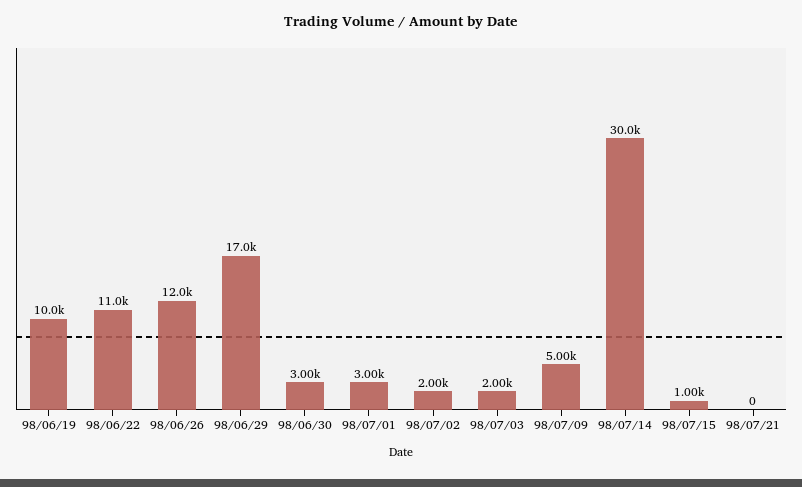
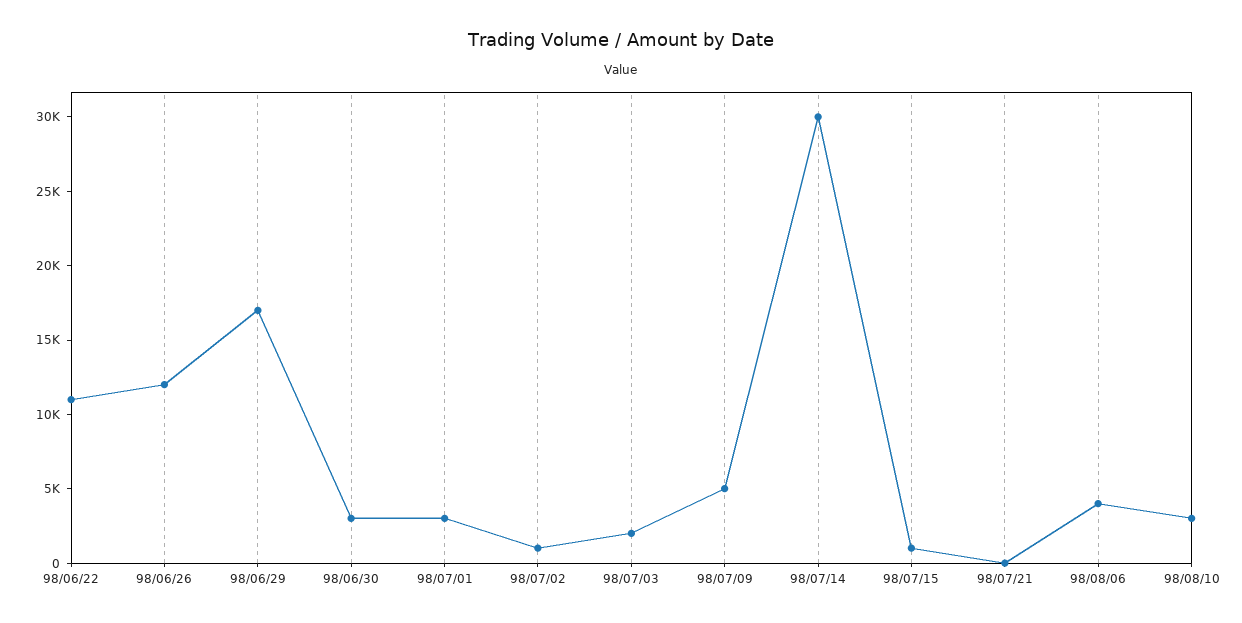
98/06/19: 10000 -> none
98/07/02: 2000 -> 1000
98/08/06: none -> 4000
98/08/10: none -> 3000

